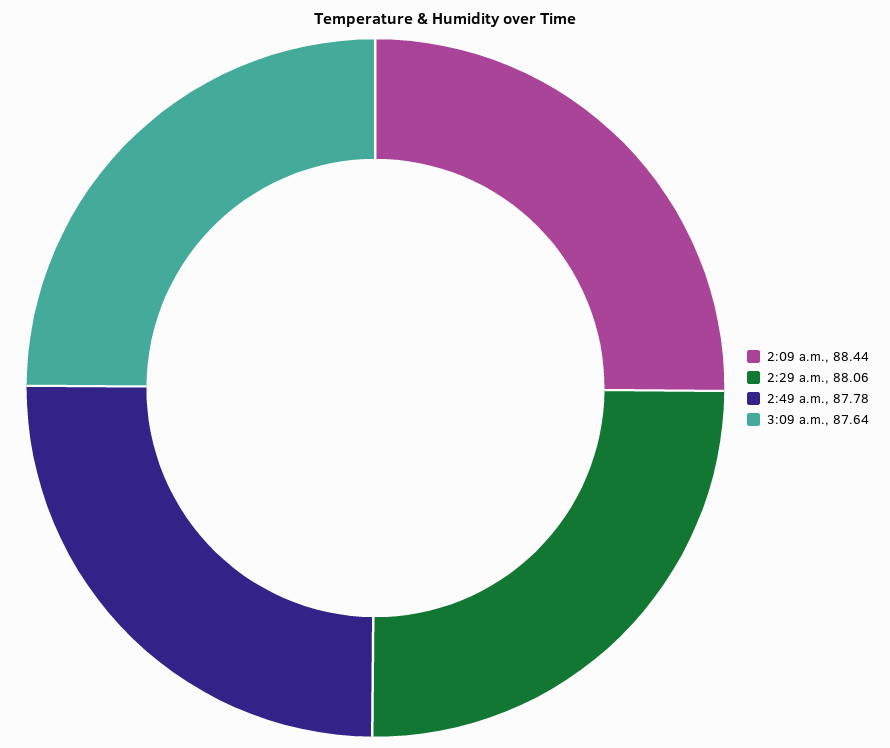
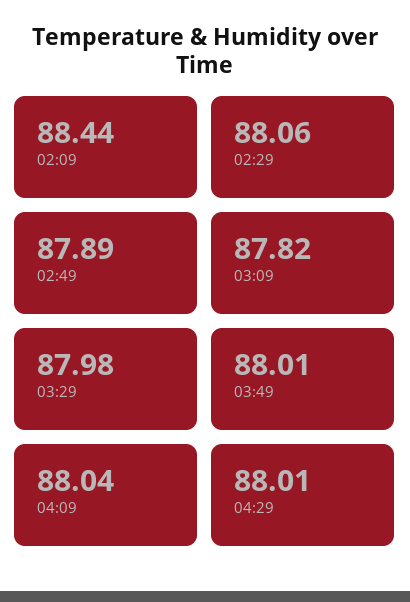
2:49 a.m.: 87.78 -> 87.89
3:09 a.m.: 87.64 -> 87.82
03:29: none -> 87.98
03:49: none -> 88.01
04:09: none -> 88.04
04:29: none -> 88.01

